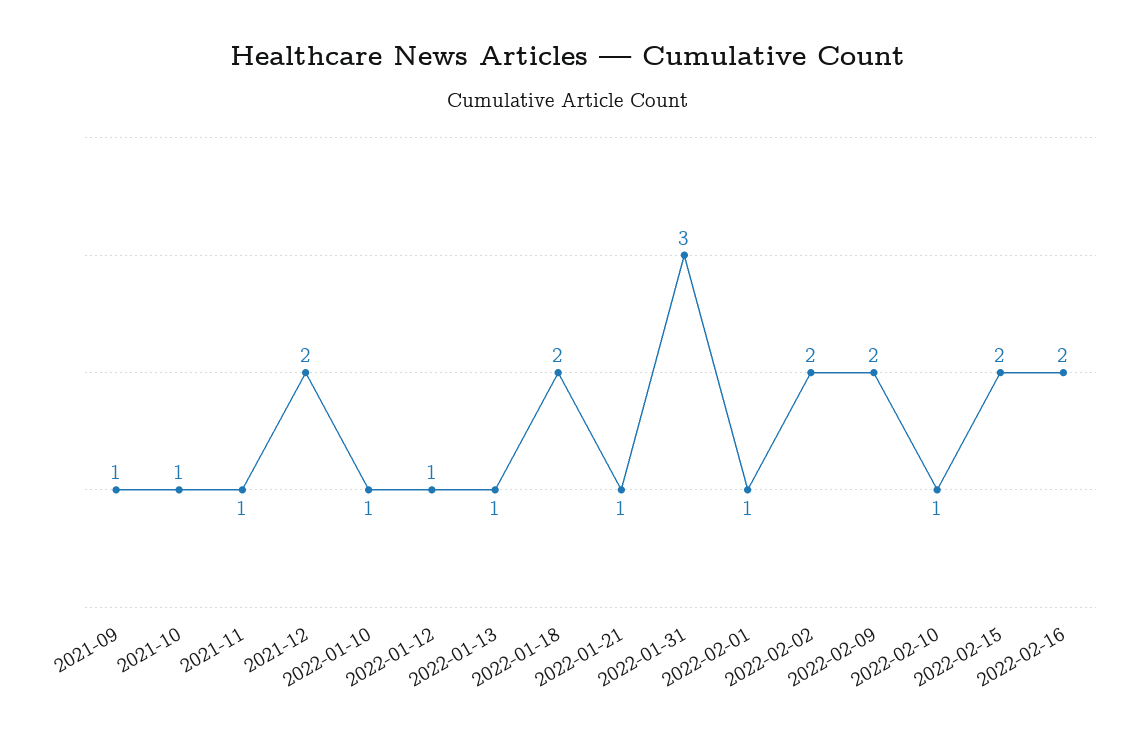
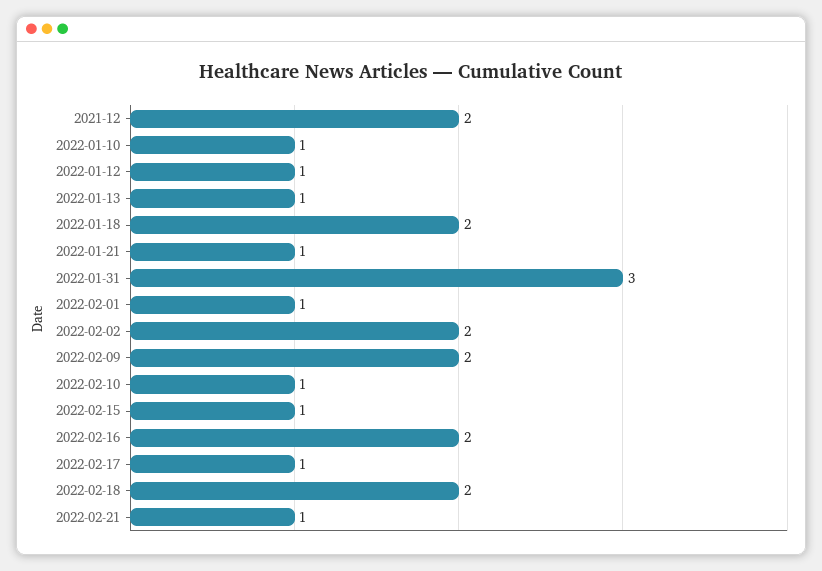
2021-09: 1 -> none
2021-10: 1 -> none
2021-11: 1 -> none
2022-02-15: 2 -> 1
2022-02-17: none -> 1
2022-02-18: none -> 2
2022-02-21: none -> 1

